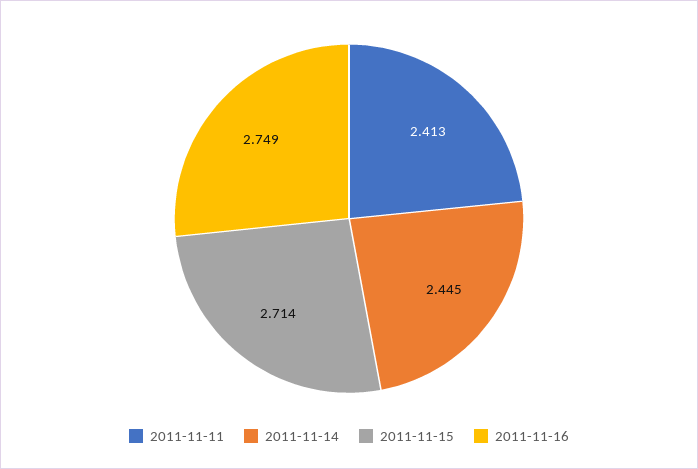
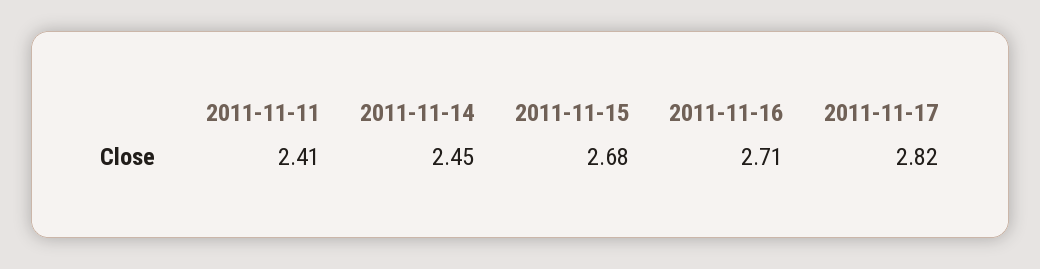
2011-11-15: 2.714 -> 2.68
2011-11-16: 2.749 -> 2.71
2011-11-17: none -> 2.82

